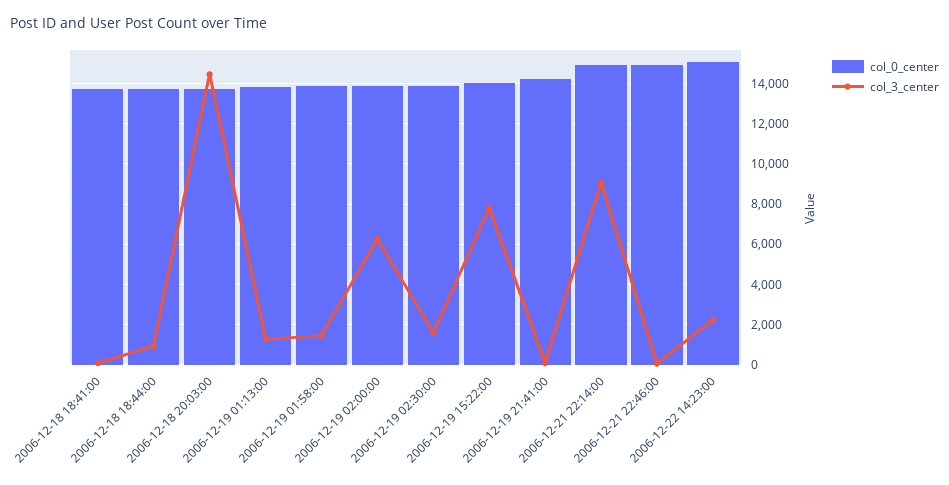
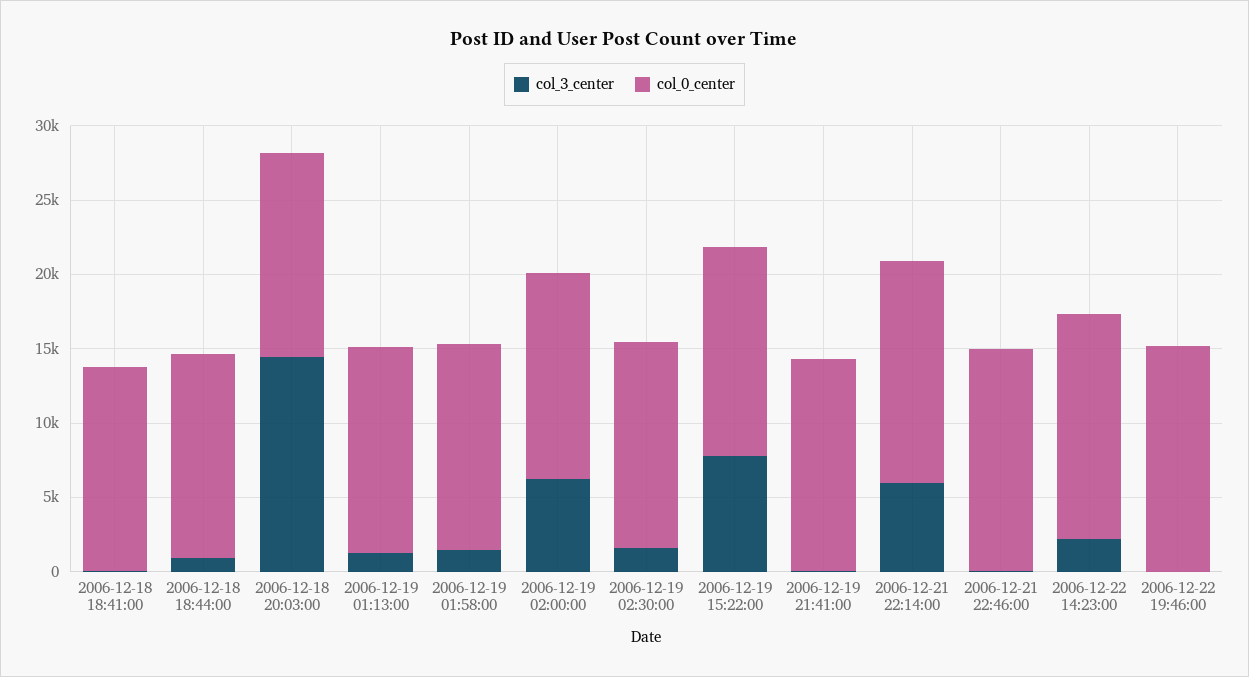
col_3_center, 2006-12-21 22:14:00: 9000 -> 6000
col_3_center, 2006-12-22 19:46:00: none -> 0
col_0_center, 2006-12-22 19:46:00: none -> 15000

